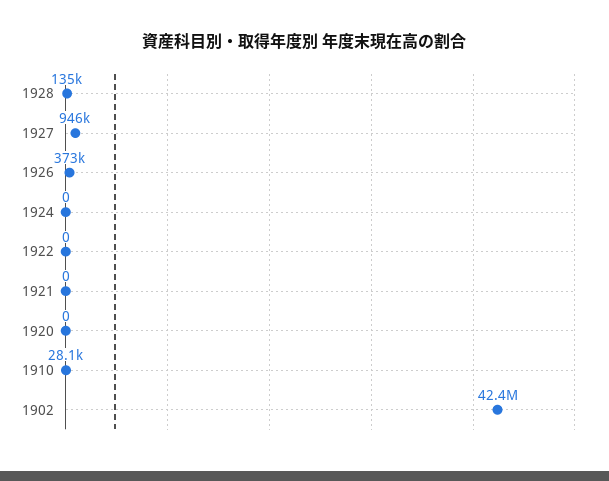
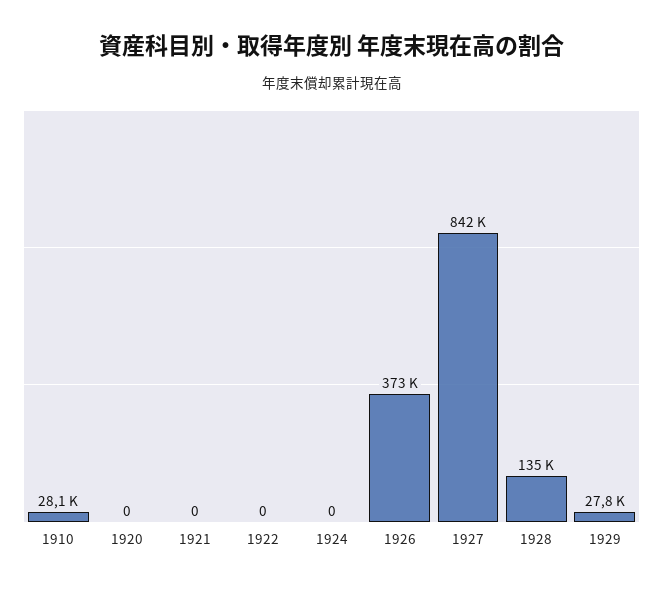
1927: 946000 -> 842000
1902: 42400000 -> none
1929: none -> 27800

